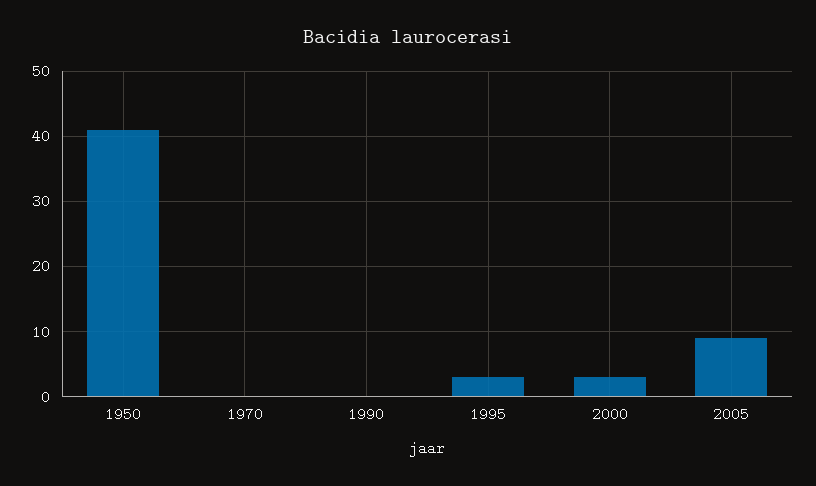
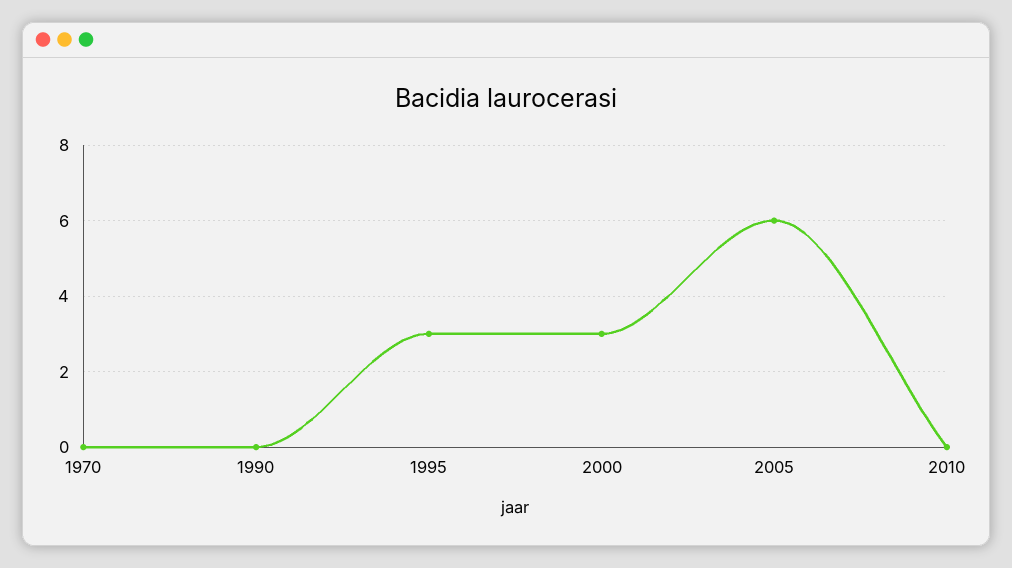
1950: 41 -> none
2005: 9 -> 6
2010: none -> 0

